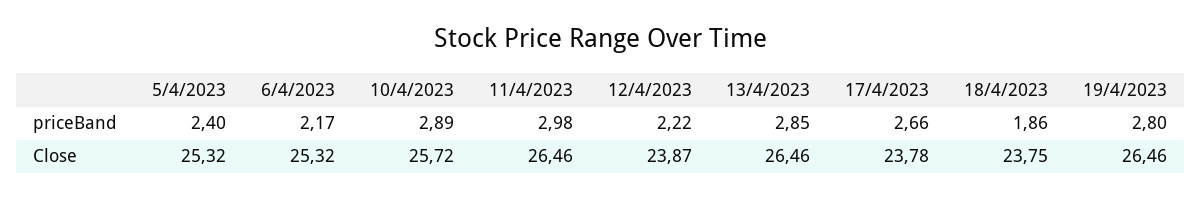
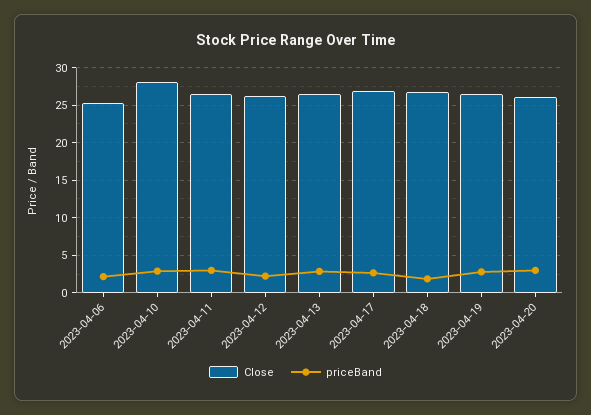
priceBand, 5/4/2023: 2.4 -> none
Close, 5/4/2023: 25.32 -> none
Close, 10/4/2023: 25.72 -> 28
Close, 12/4/2023: 23.87 -> 26
Close, 17/4/2023: 23.78 -> 27
Close, 18/4/2023: 23.75 -> 27
Close, 2023-04-20: none -> 26
priceBand, 2023-04-20: none -> 3

